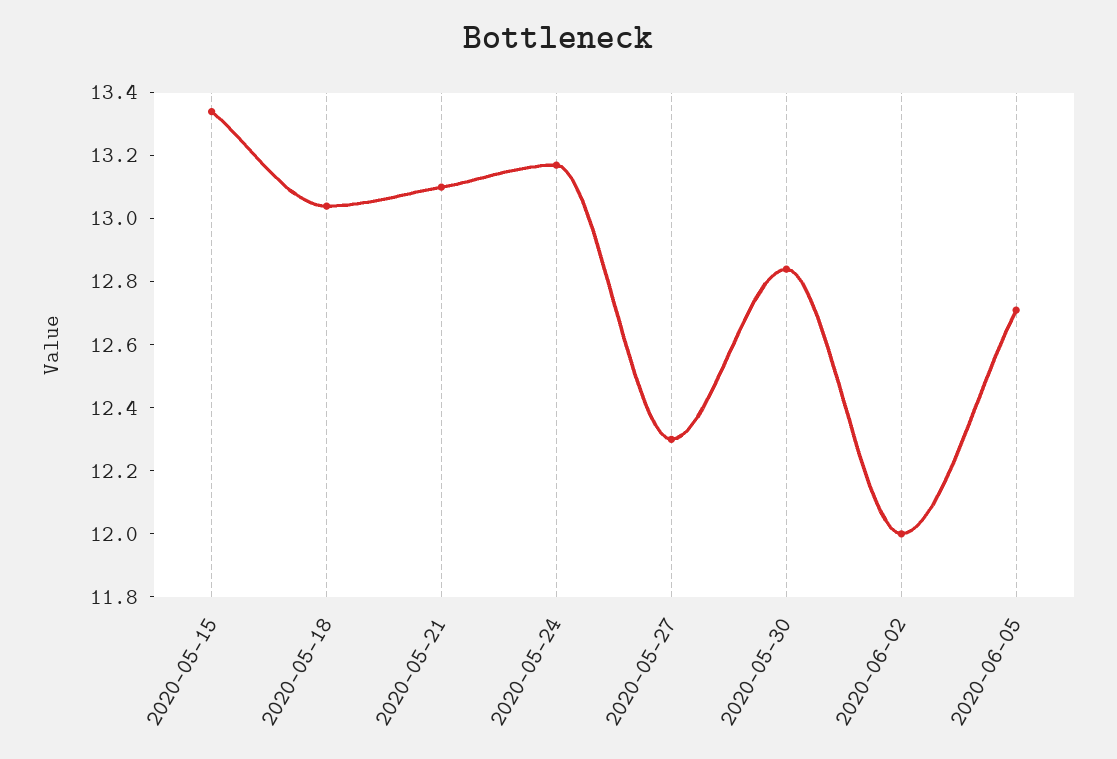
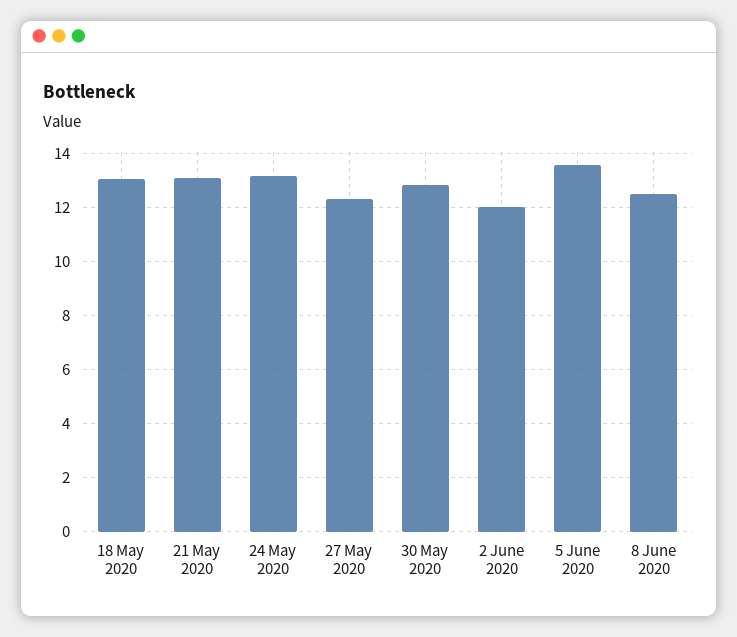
2020-05-15: 13.35 -> none
2020-06-05: 12.7 -> 13.5
8 June 2020: none -> 12.5

